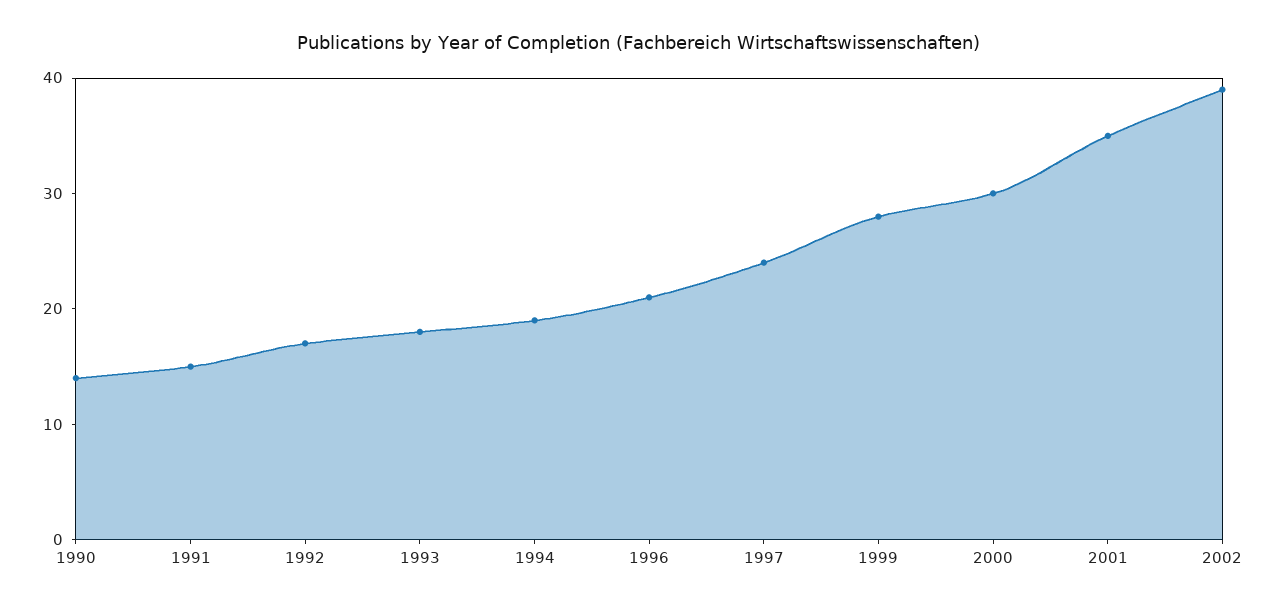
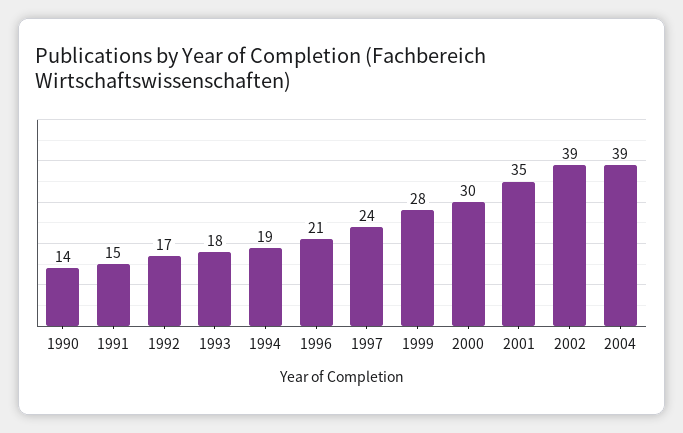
2004: none -> 39

